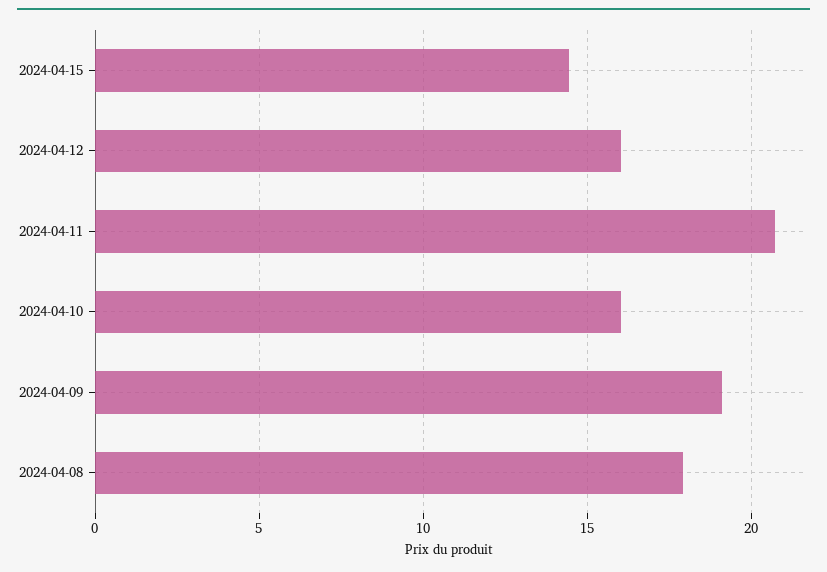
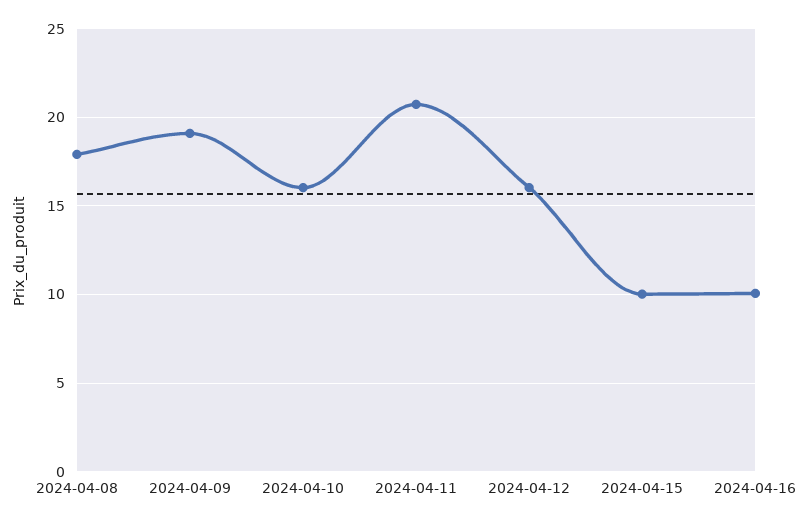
2024-04-15: 14.5 -> 10
2024-04-16: none -> 10

